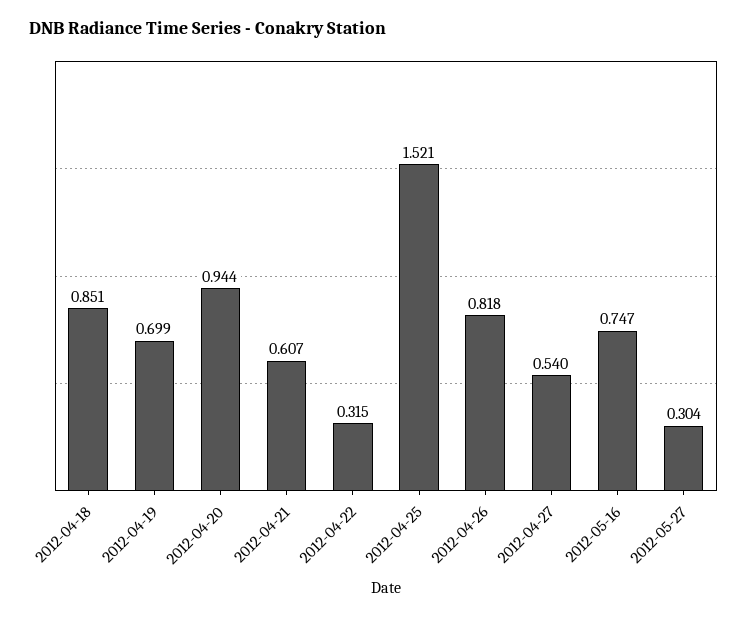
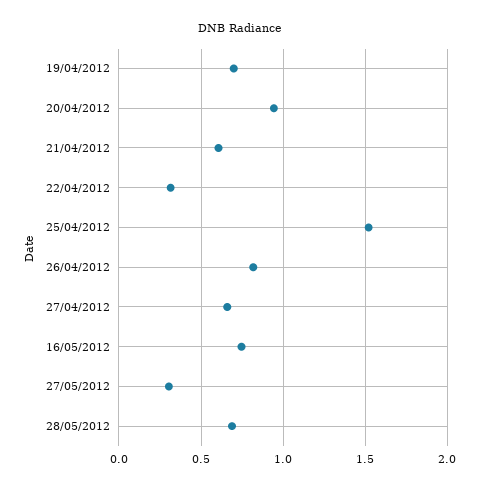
2012-04-18: 0.851 -> none
2012-04-27: 0.54 -> 0.65
28/05/2012: none -> 0.7

